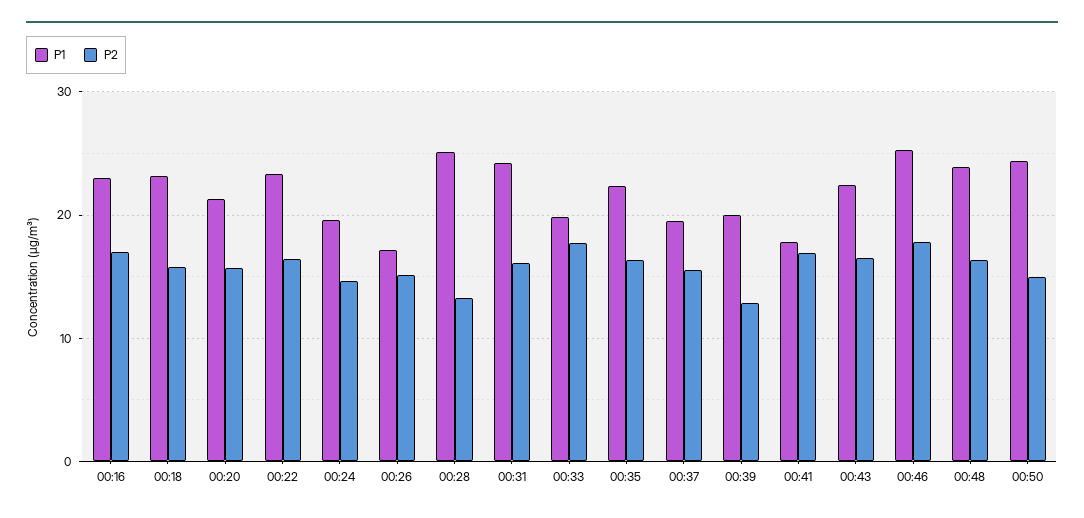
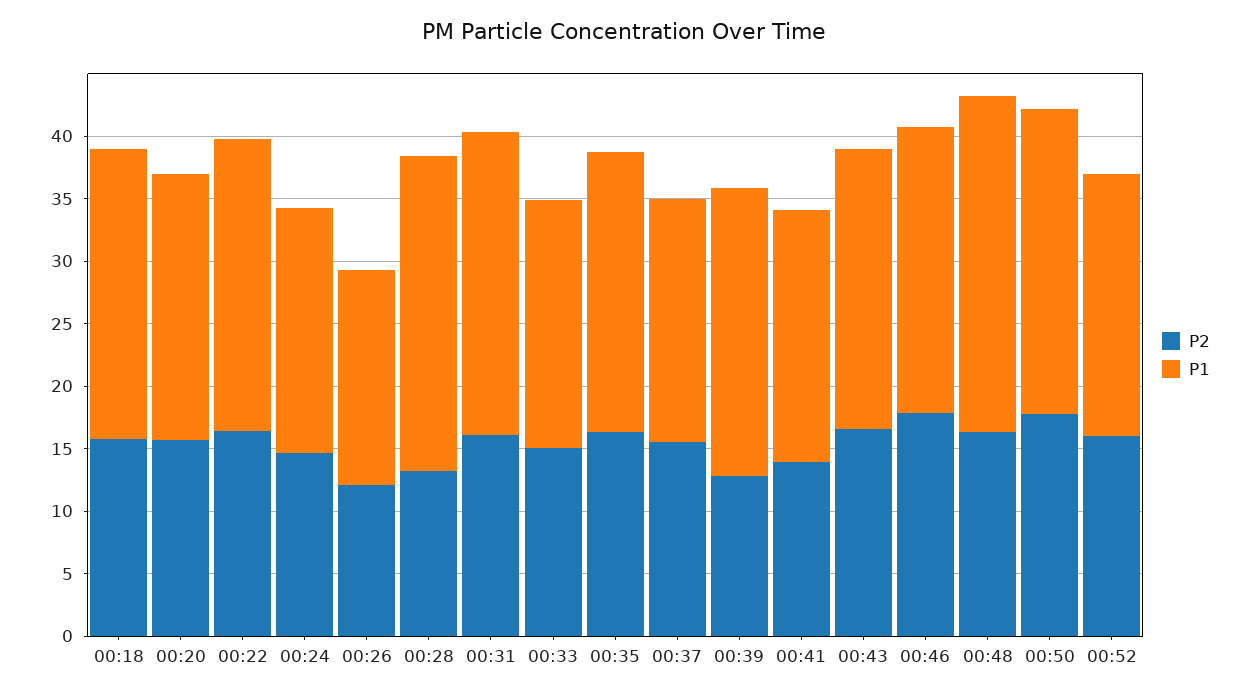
P1, 00:16: 23 -> none
P2, 00:16: 17 -> none
P2, 00:26: 15 -> 12
P2, 00:33: 18 -> 15
P1, 00:39: 20 -> 23
P1, 00:41: 18 -> 20
P2, 00:41: 17 -> 14
P1, 00:46: 25 -> 23
P1, 00:48: 24 -> 27
P2, 00:50: 15 -> 18
P2, 00:52: none -> 16
P1, 00:52: none -> 21

